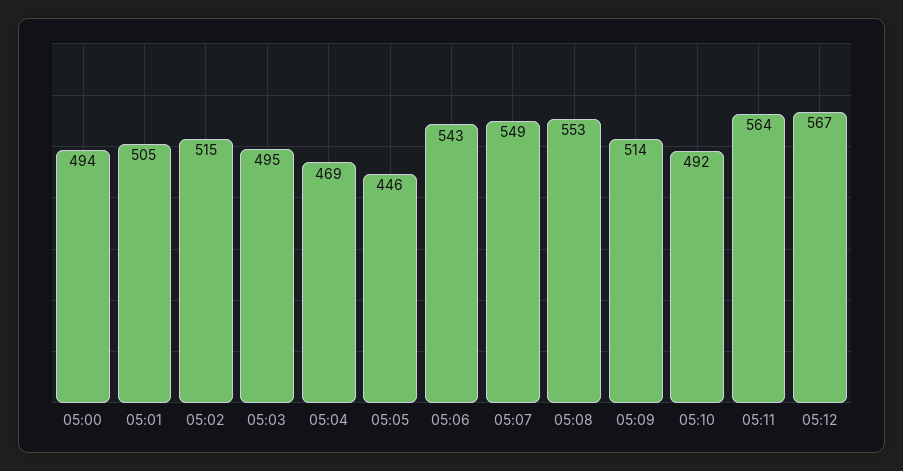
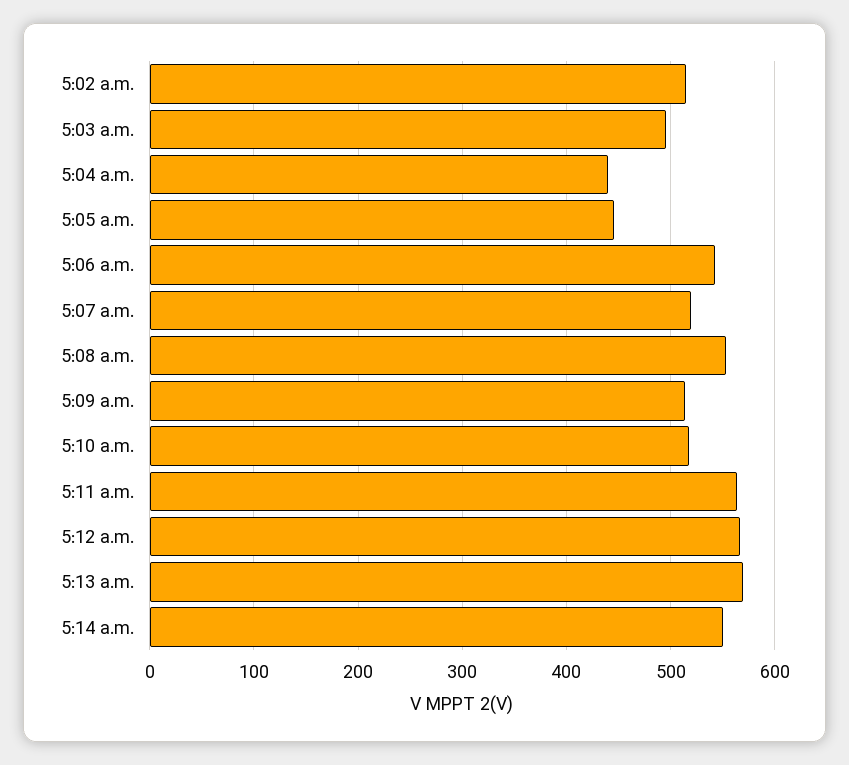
05:00: 494 -> none
05:01: 505 -> none
05:04: 469 -> 440
05:07: 549 -> 520
05:10: 492 -> 520
5:13 a.m.: none -> 570
5:14 a.m.: none -> 550

